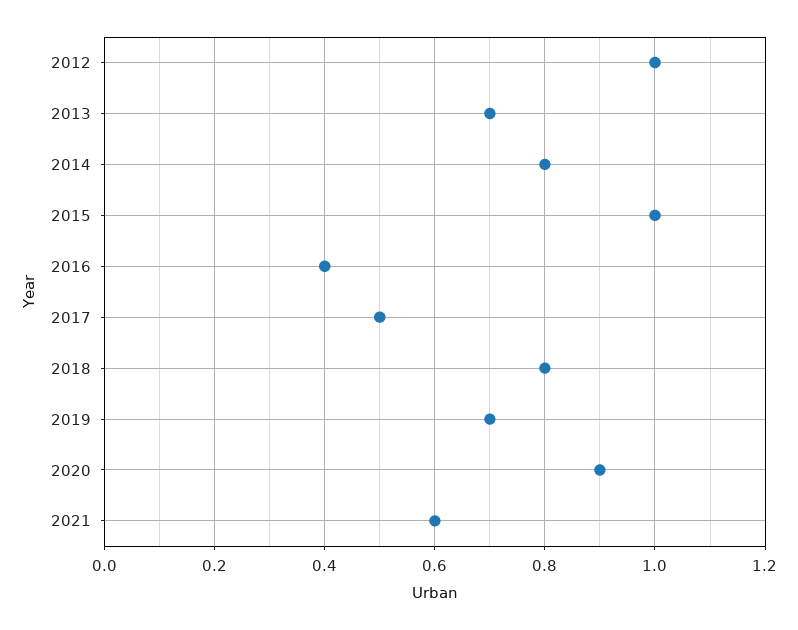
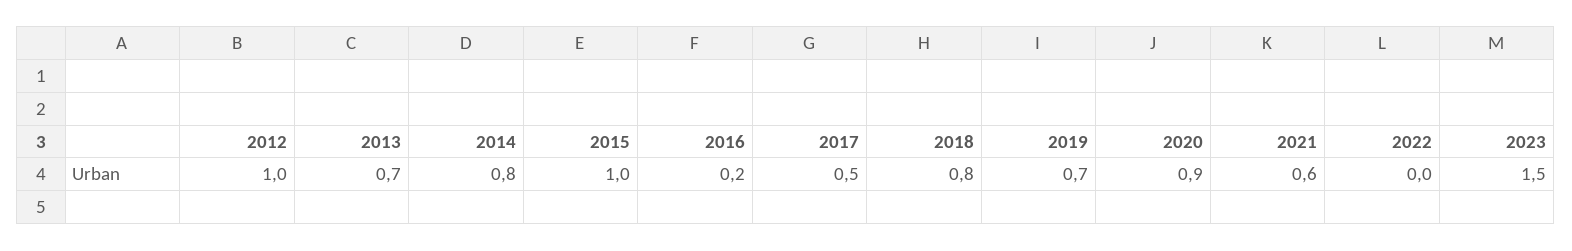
2016: 0.4 -> 0.2
2022: none -> 0
2023: none -> 1.5

